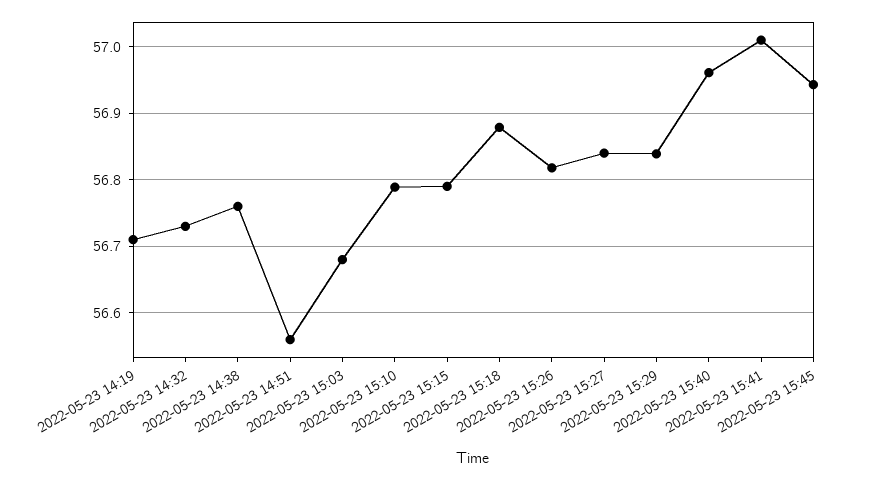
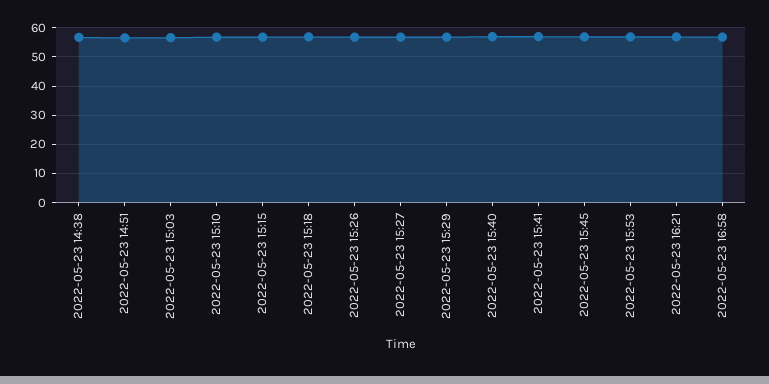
2022-05-23 14:19: 56.71 -> none
2022-05-23 14:32: 56.73 -> none
2022-05-23 15:53: none -> 57.5
2022-05-23 16:21: none -> 57.5
2022-05-23 16:58: none -> 57.5

